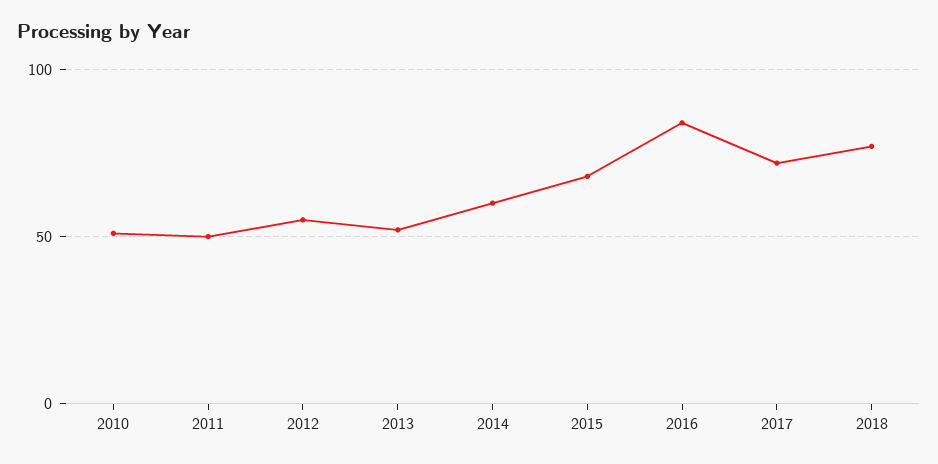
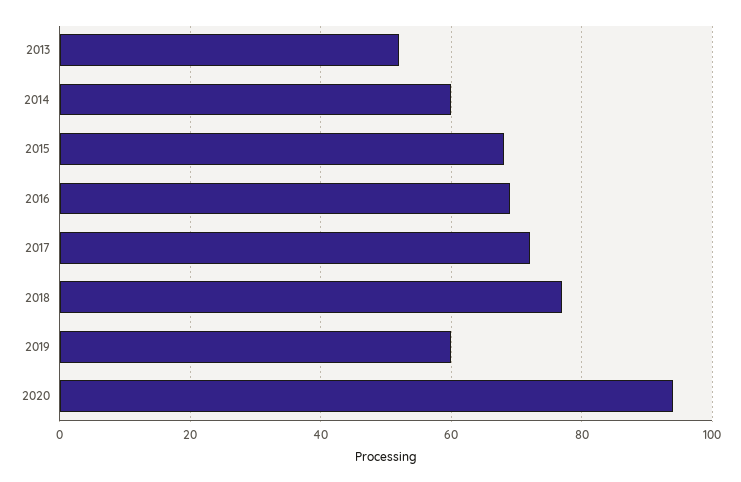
2010: 50 -> none
2011: 50 -> none
2012: 55 -> none
2016: 85 -> 70
2019: none -> 60
2020: none -> 95

